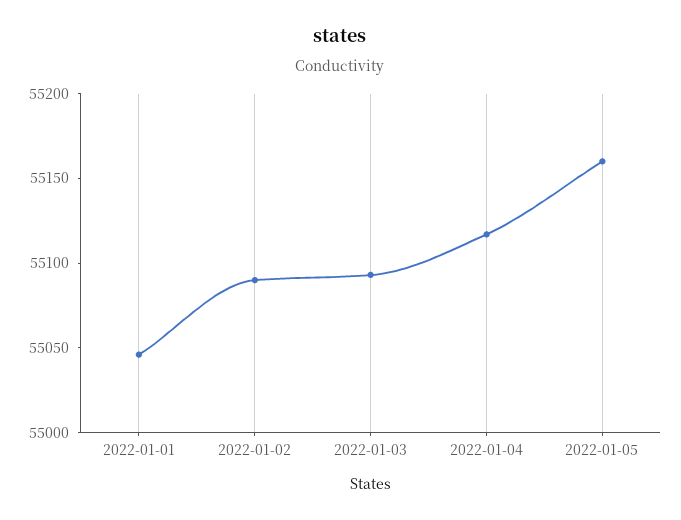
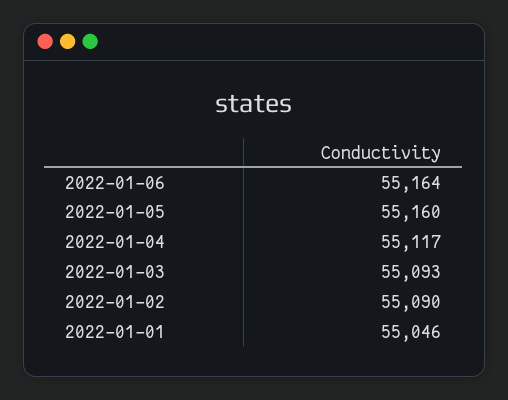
2022-01-06: none -> 55164

